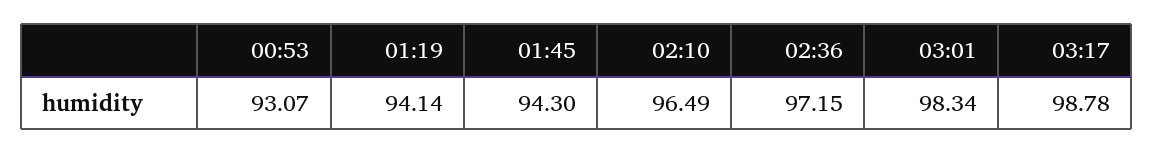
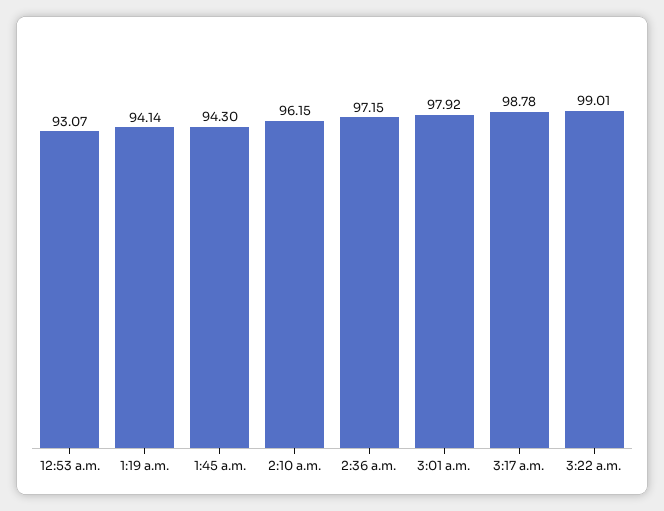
02:10: 96.49 -> 96.15
03:01: 98.34 -> 97.92
3:22 a.m.: none -> 99.01

